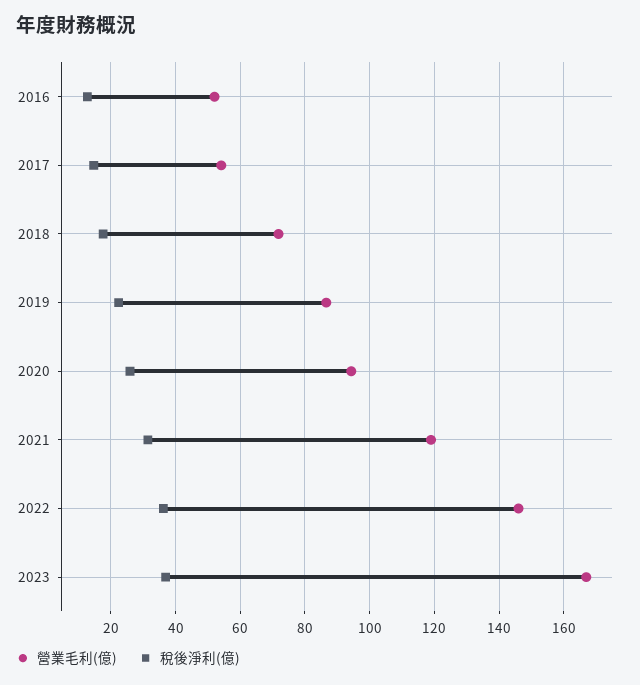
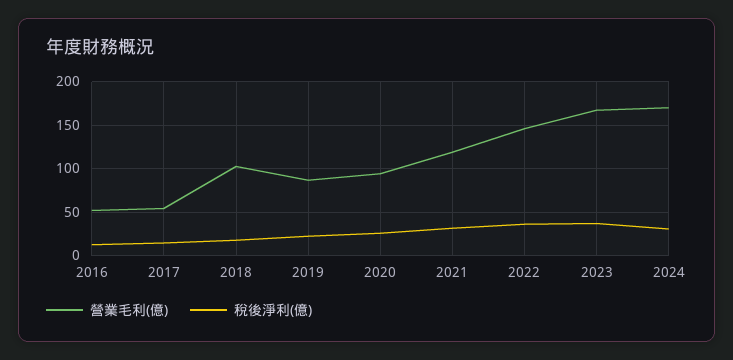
營業毛利(億), 2018: 72 -> 100
營業毛利(億), 2024: none -> 170
稅後淨利(億), 2024: none -> 30

